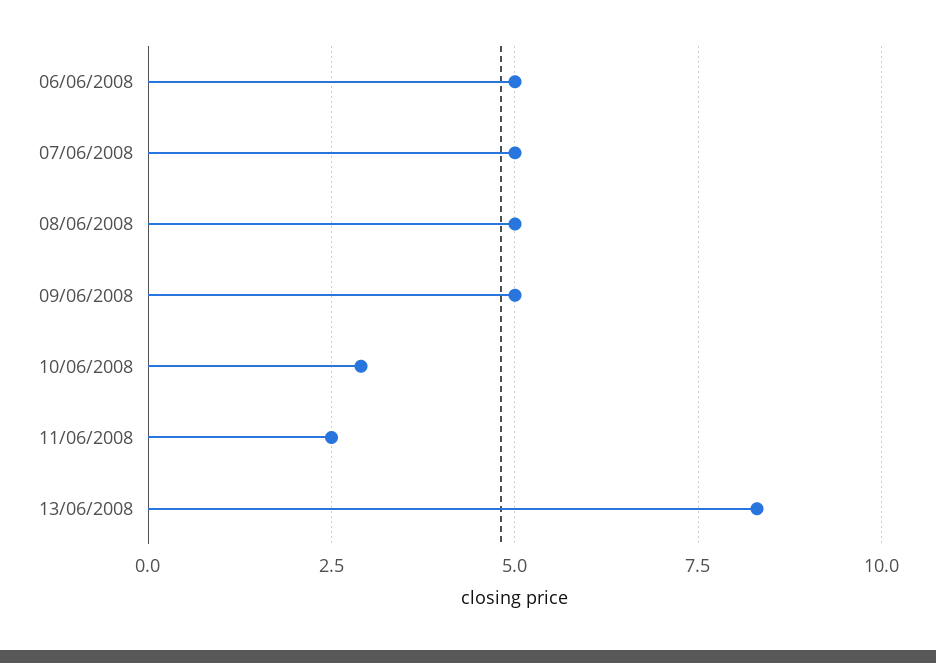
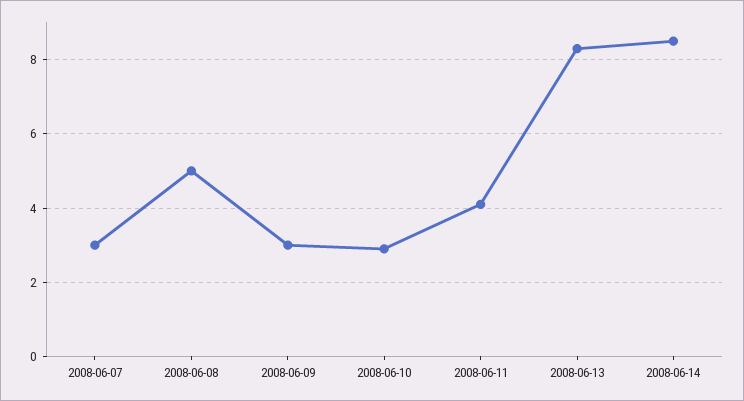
06/06/2008: 5 -> none
07/06/2008: 5 -> 3
09/06/2008: 5 -> 3
11/06/2008: 2.5 -> 4
2008-06-14: none -> 8.5

